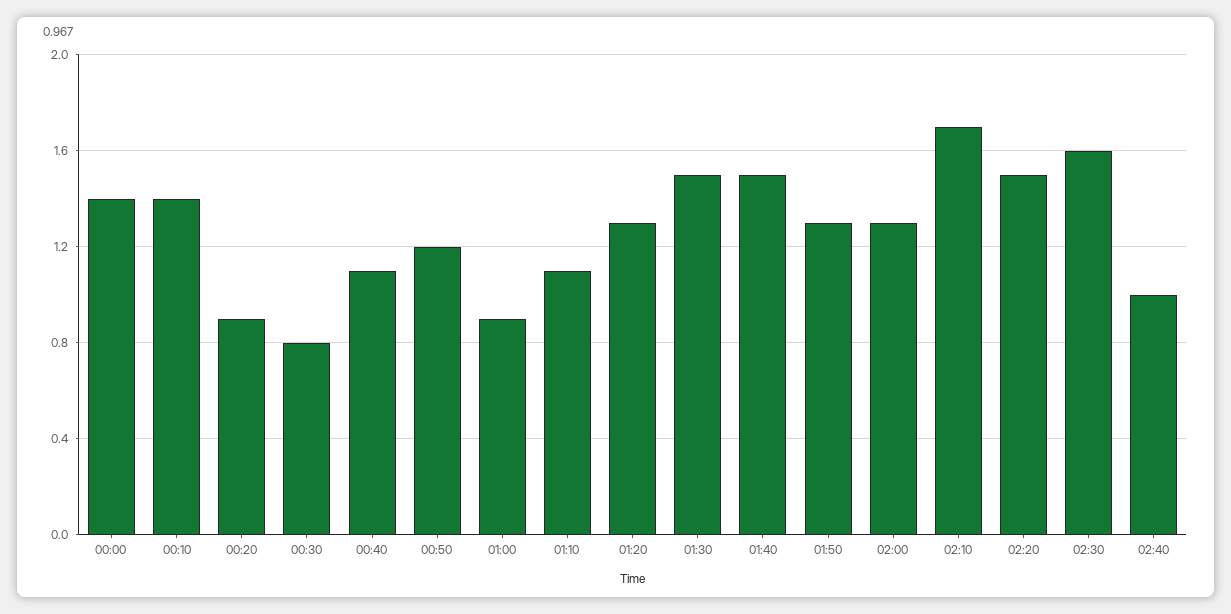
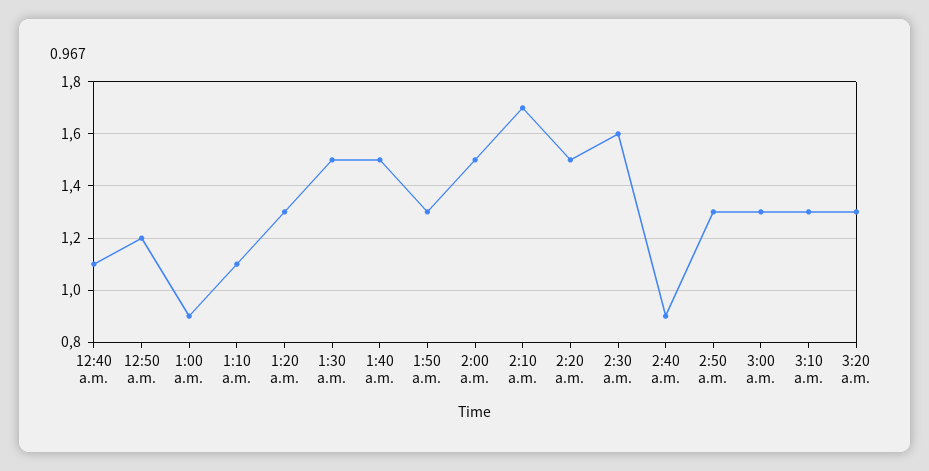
00:00: 1.4 -> none
00:10: 1.4 -> none
00:20: 0.9 -> none
00:30: 0.8 -> none
02:00: 1.3 -> 1.5
02:40: 1 -> 0.9
2:50 a.m.: none -> 1.3
3:00 a.m.: none -> 1.3
3:10 a.m.: none -> 1.3
3:20 a.m.: none -> 1.3

